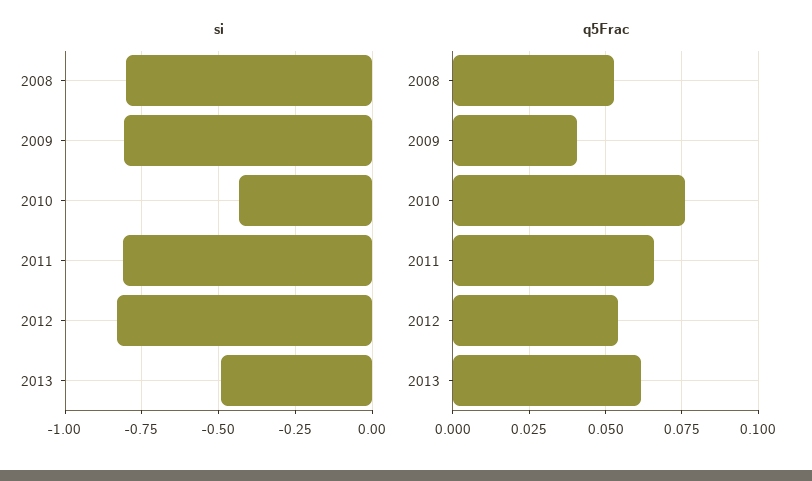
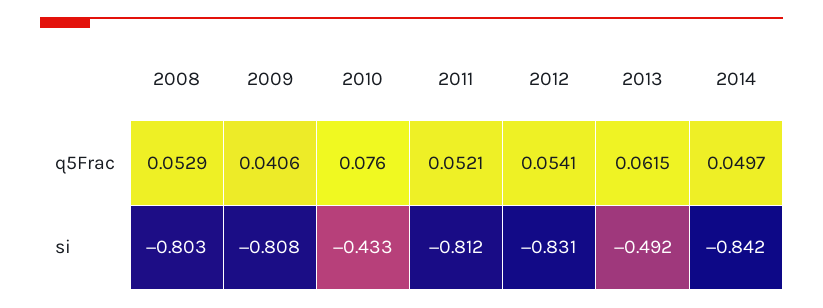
q5Frac, 2011: 0.065 -> 0.0521
q5Frac, 2014: none -> 0.0497
si, 2014: none -> -0.842

